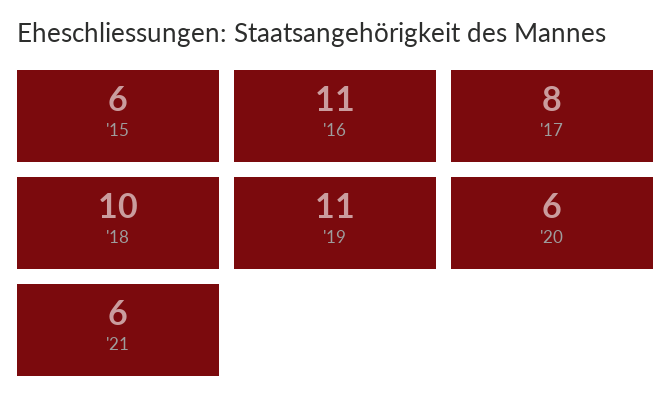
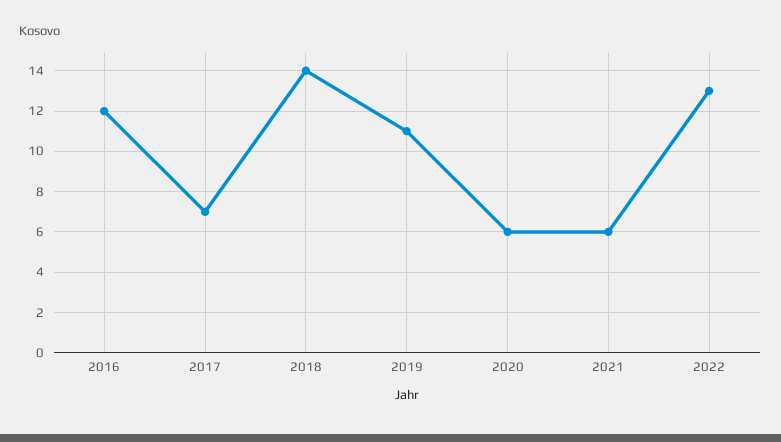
'15: 6 -> none
'16: 11 -> 12
'17: 8 -> 7
'18: 10 -> 14
2022: none -> 13

